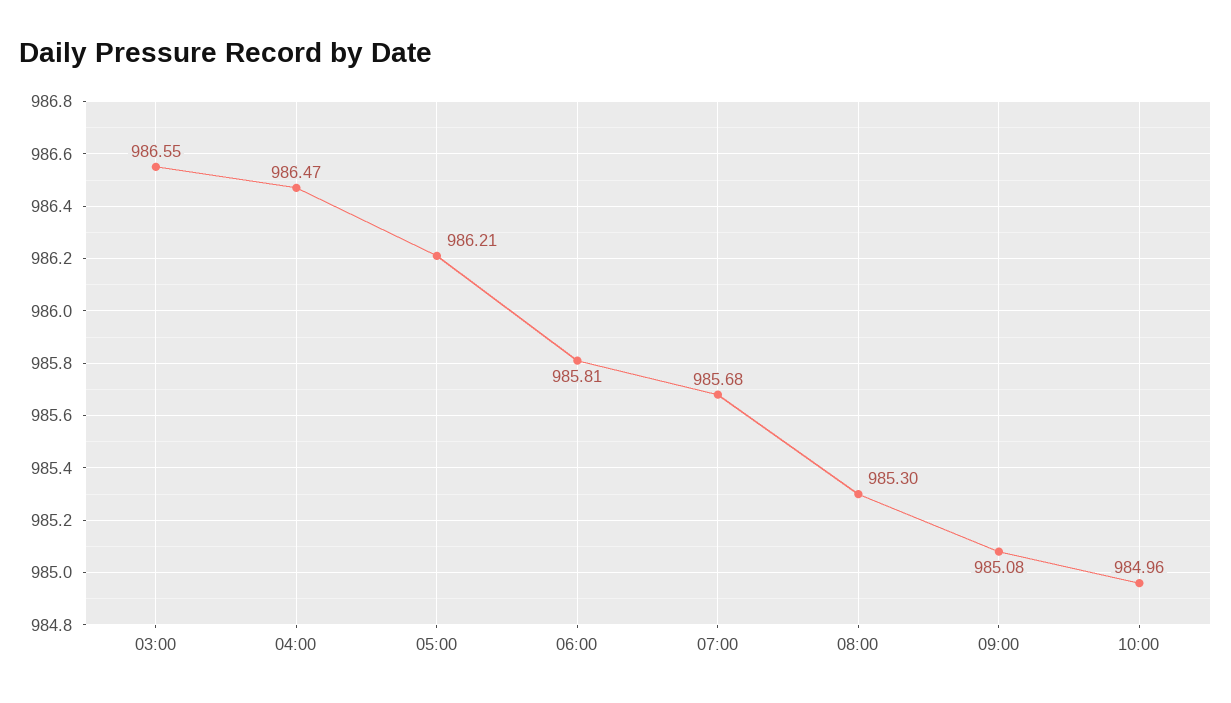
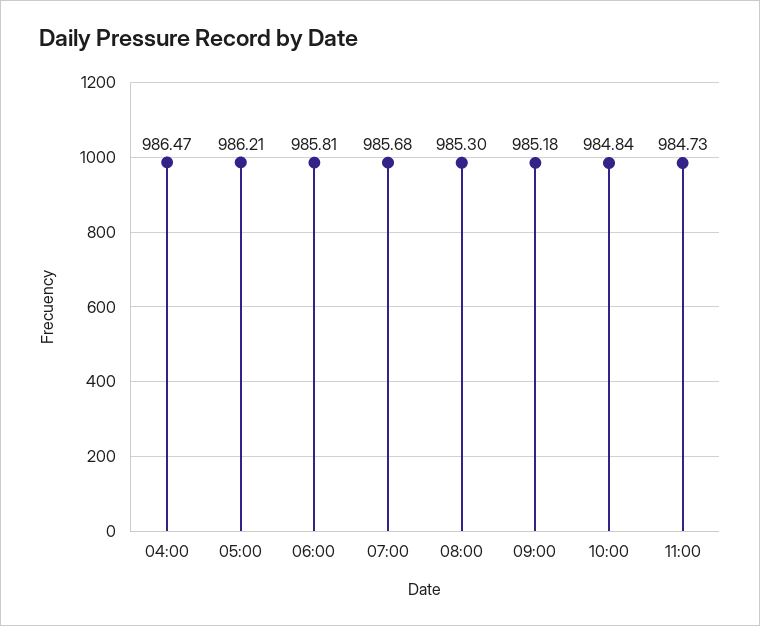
03:00: 986.55 -> none
09:00: 985.08 -> 985.18
10:00: 984.96 -> 984.84
11:00: none -> 984.73

